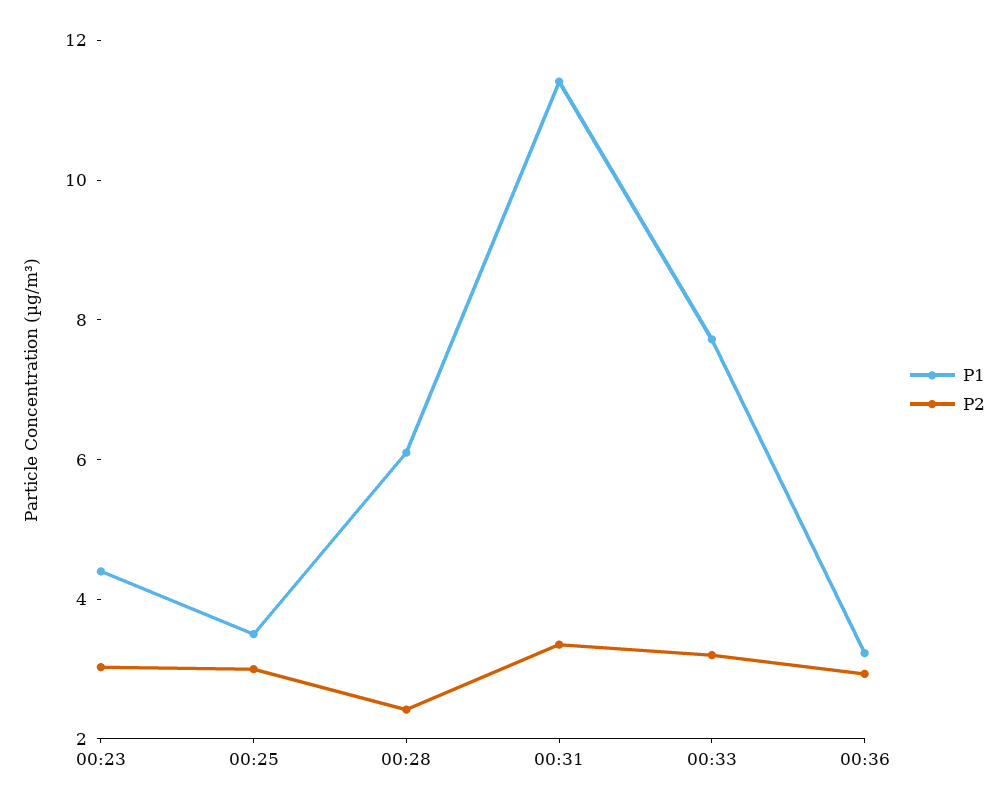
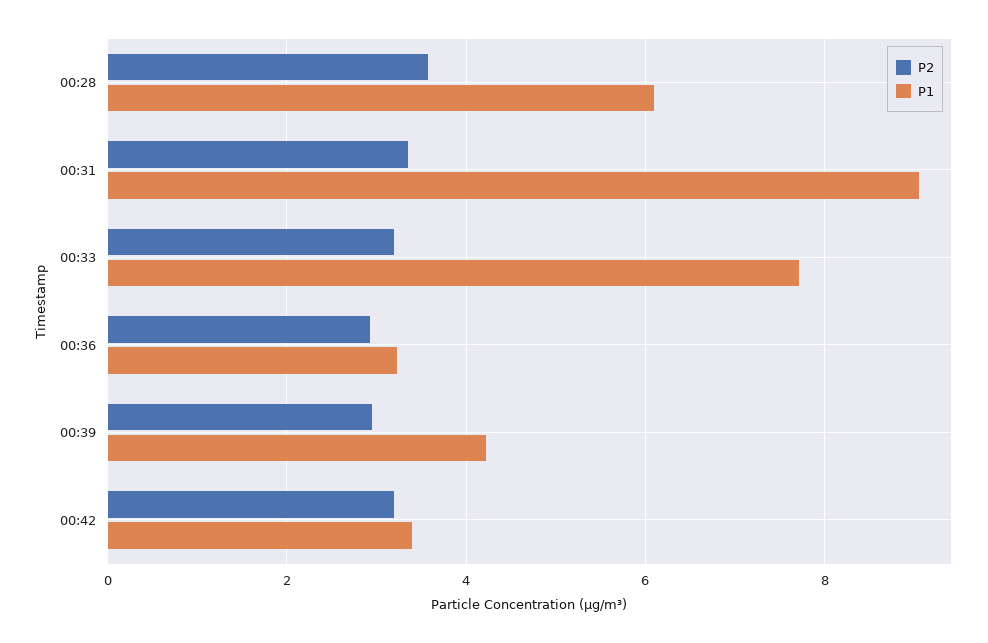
P1, 00:23: 4.5 -> none
P2, 00:23: 3 -> none
P1, 00:25: 3.5 -> none
P2, 00:25: 3 -> none
P2, 00:28: 2.5 -> 3.6
P1, 00:31: 11.5 -> 9
P2, 00:39: none -> 3
P1, 00:39: none -> 4.2
P2, 00:42: none -> 3.2
P1, 00:42: none -> 3.4

